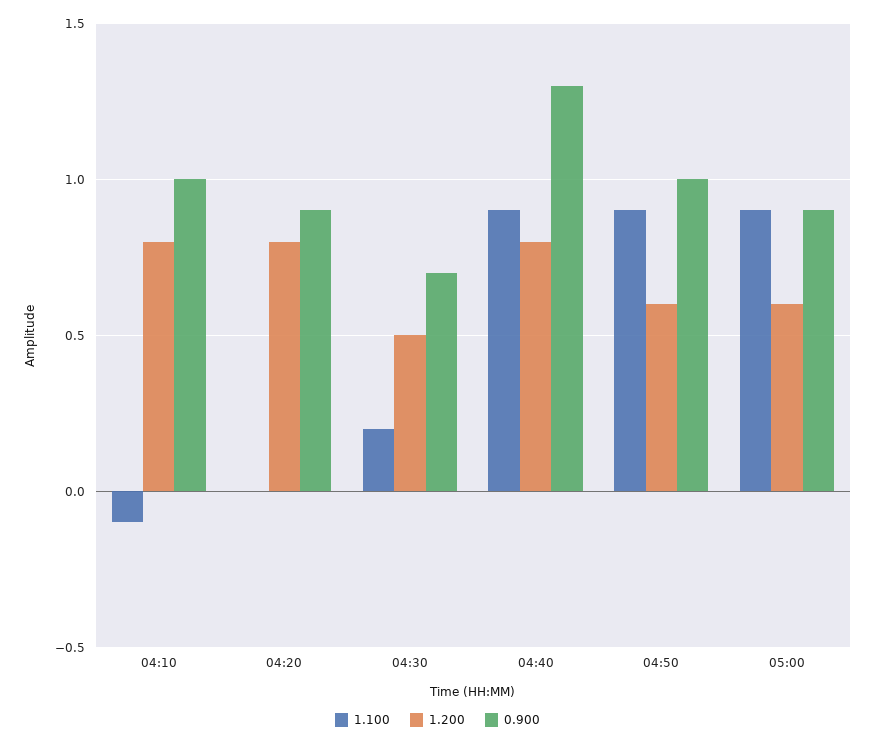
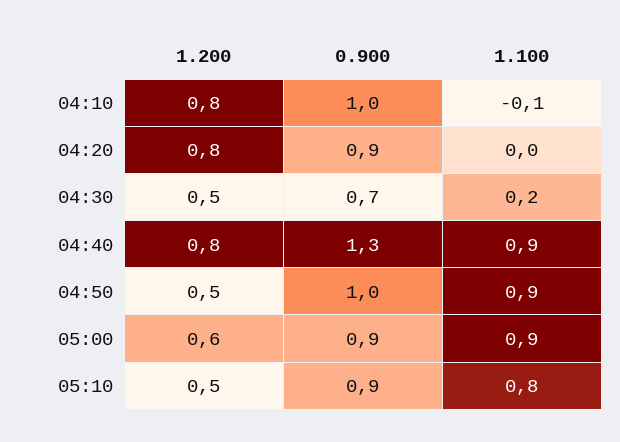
1.200, 04:50: 0.6 -> 0.5
1.200, 05:10: none -> 0.5
0.900, 05:10: none -> 0.9
1.100, 05:10: none -> 0.8

